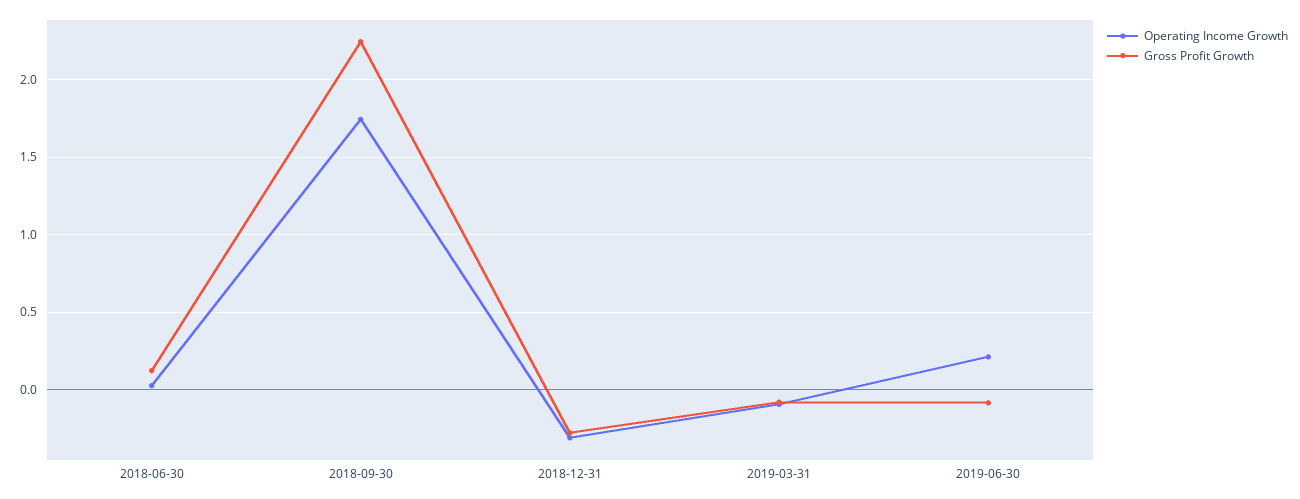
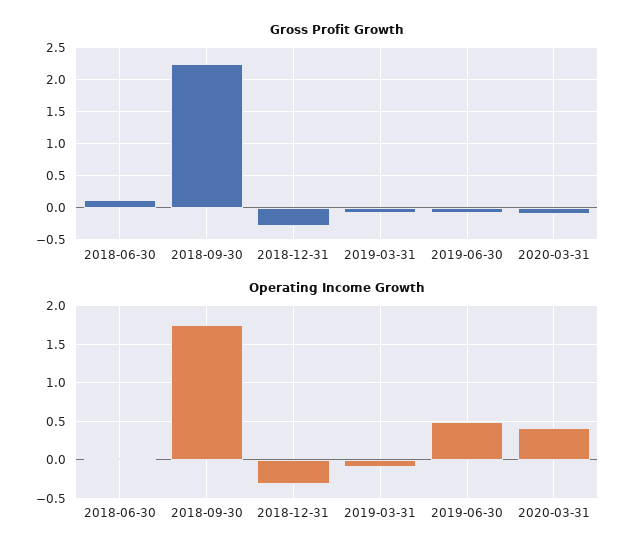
Operating Income Growth, 2019-06-30: 0.2 -> 0.5
Gross Profit Growth, 2020-03-31: none -> -0.1
Operating Income Growth, 2020-03-31: none -> 0.4

